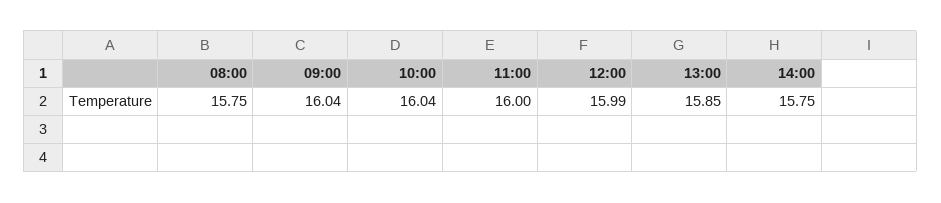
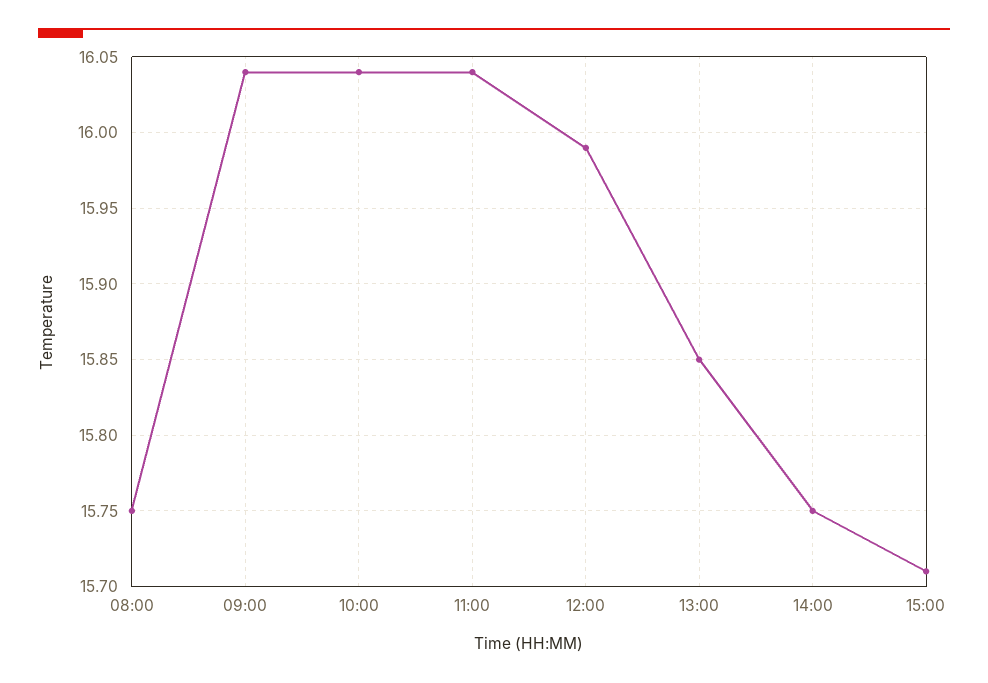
11:00: 16 -> 16.04
15:00: none -> 15.71

